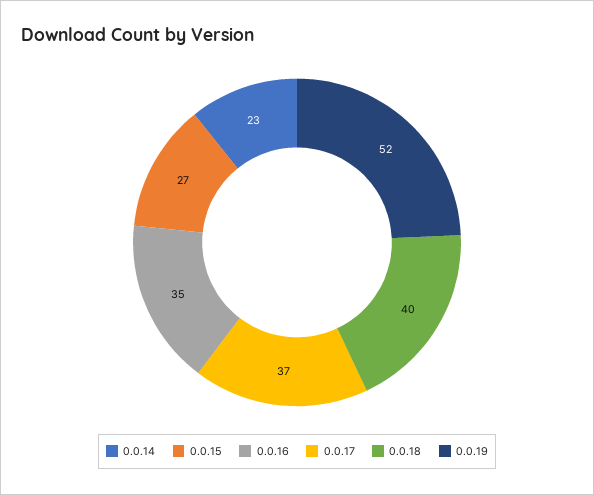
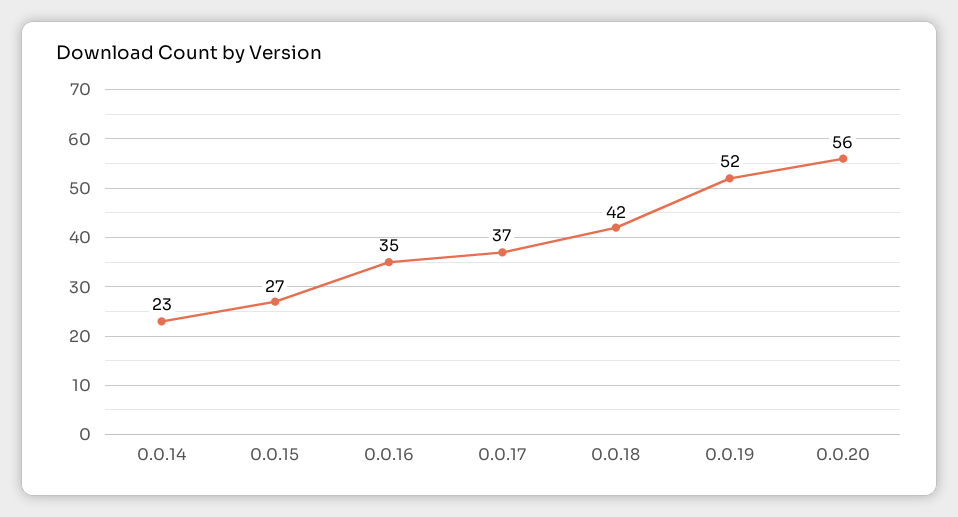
0.0.18: 40 -> 42
0.0.20: none -> 56

